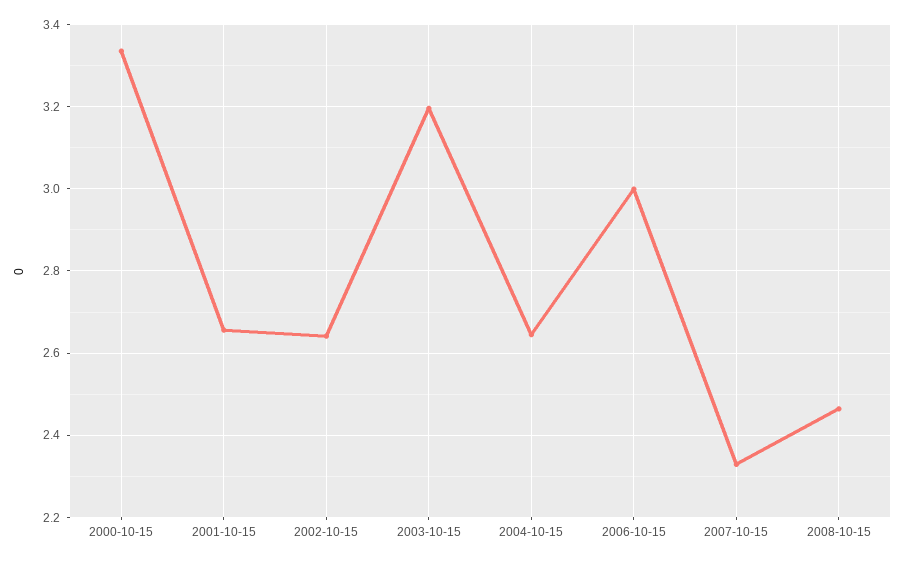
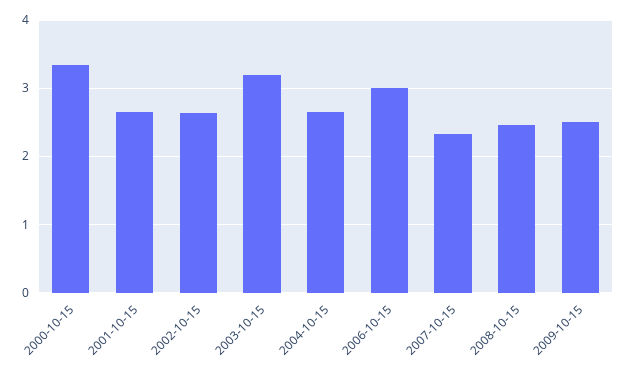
2009-10-15: none -> 2.5

